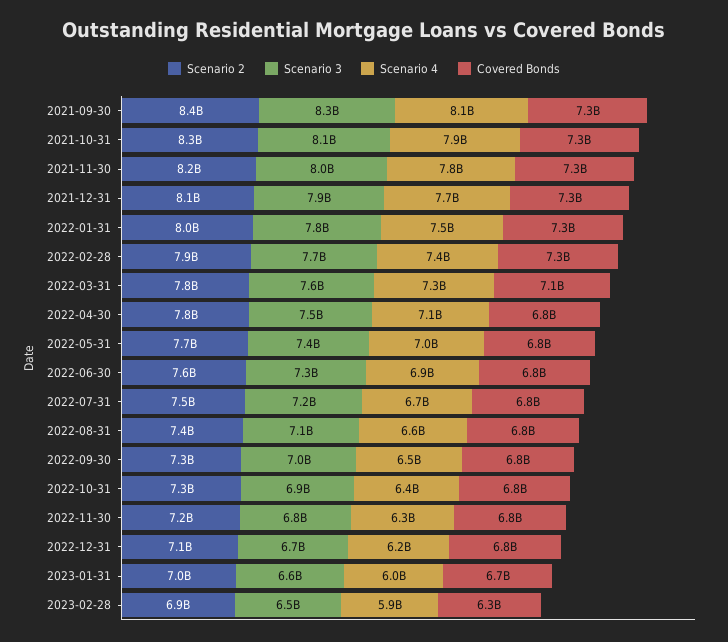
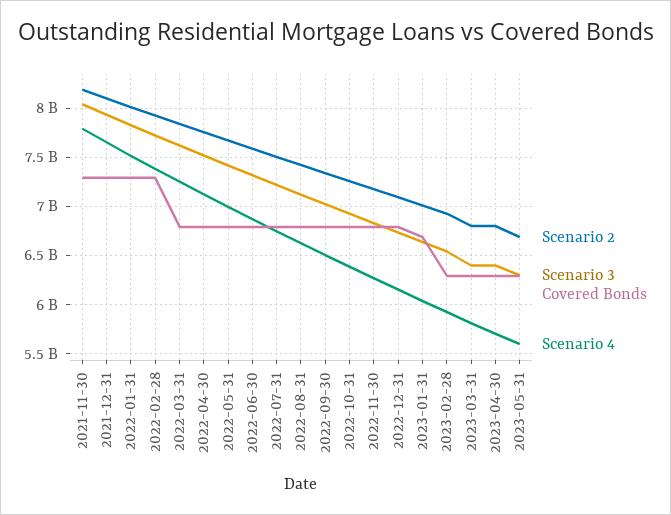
Scenario 2, 2021-09-30: 8400000000 -> none
Scenario 3, 2021-09-30: 8300000000 -> none
Scenario 4, 2021-09-30: 8100000000 -> none
Covered Bonds, 2021-09-30: 7300000000 -> none
Scenario 2, 2021-10-31: 8300000000 -> none
Scenario 3, 2021-10-31: 8100000000 -> none
Scenario 4, 2021-10-31: 7900000000 -> none
Covered Bonds, 2021-10-31: 7300000000 -> none
Covered Bonds, 2022-03-31: 7100000000 -> 6800000000
Scenario 2, 2023-03-31: none -> 6800000000
Scenario 3, 2023-03-31: none -> 6400000000
Covered Bonds, 2023-03-31: none -> 6300000000
Scenario 4, 2023-03-31: none -> 5800000000
Scenario 2, 2023-04-30: none -> 6800000000
Scenario 3, 2023-04-30: none -> 6400000000
Covered Bonds, 2023-04-30: none -> 6300000000
Scenario 4, 2023-04-30: none -> 5700000000
Scenario 2, 2023-05-31: none -> 6700000000
Scenario 3, 2023-05-31: none -> 6300000000
Covered Bonds, 2023-05-31: none -> 6300000000
Scenario 4, 2023-05-31: none -> 5600000000

